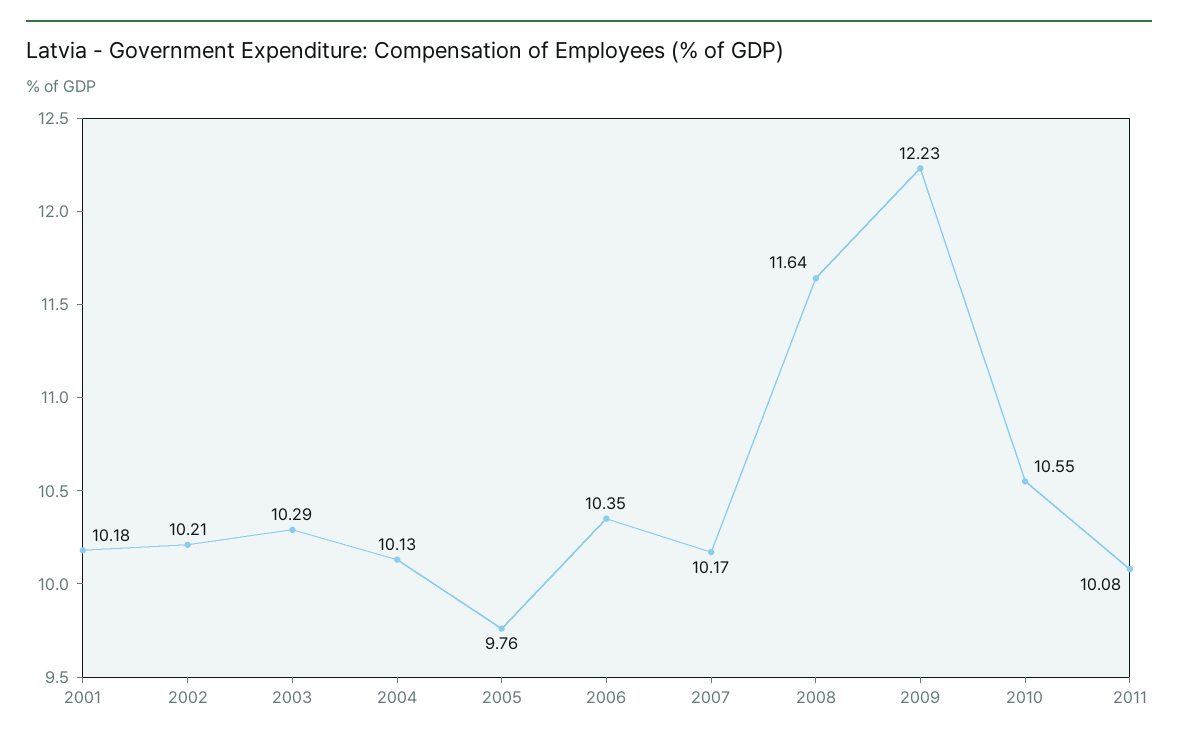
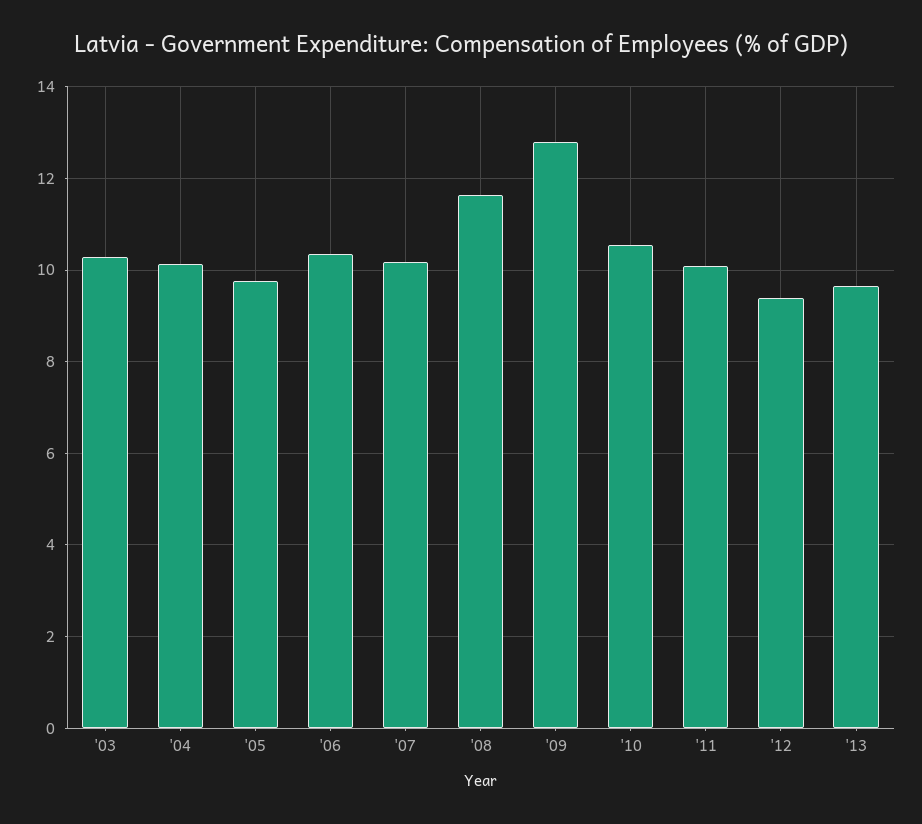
2001: 10.18 -> none
2002: 10.21 -> none
2009: 12.23 -> 12.8
'12: none -> 9.4
'13: none -> 9.6

